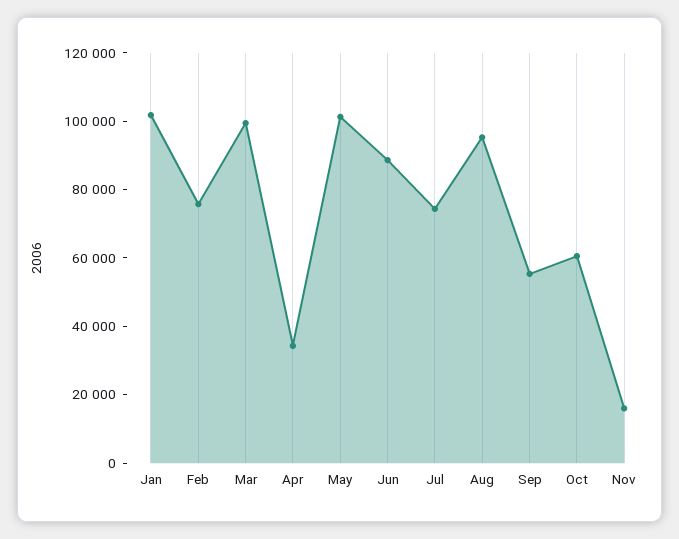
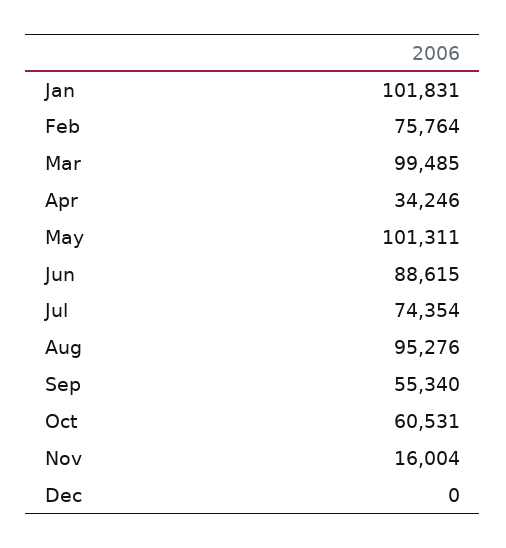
Dec: none -> 0

